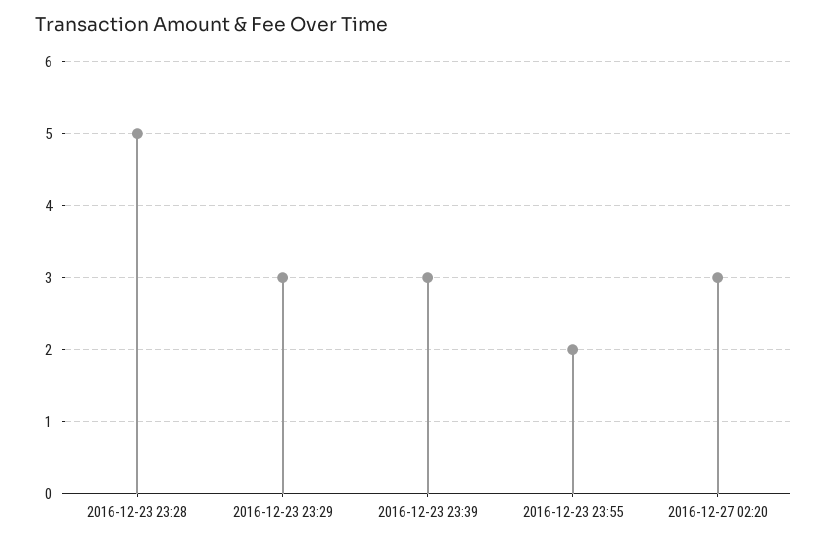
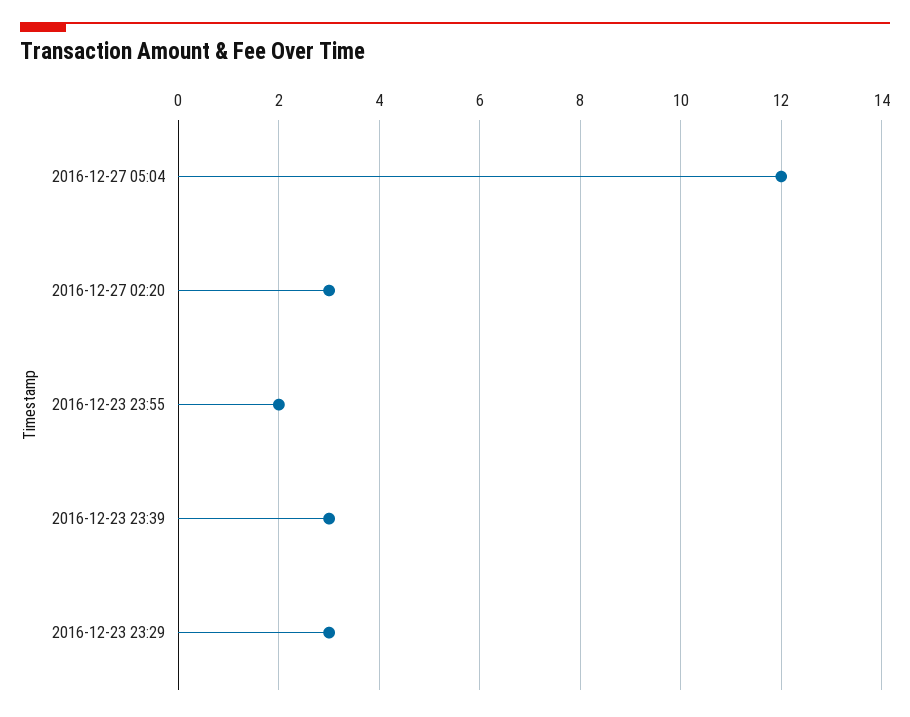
2016-12-23 23:28: 5 -> none
2016-12-27 05:04: none -> 12

